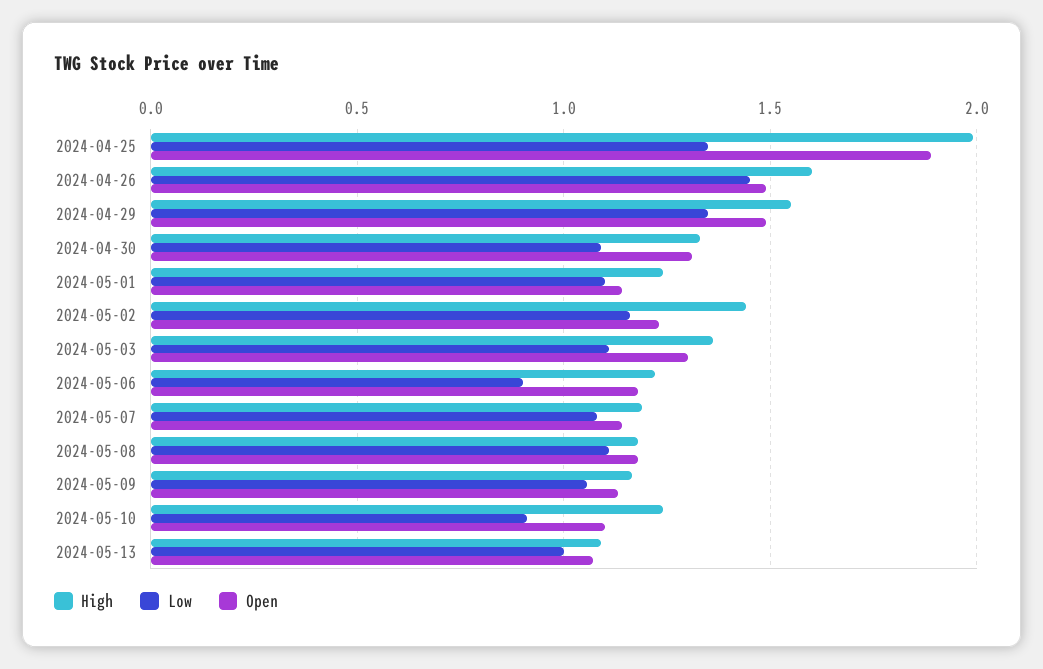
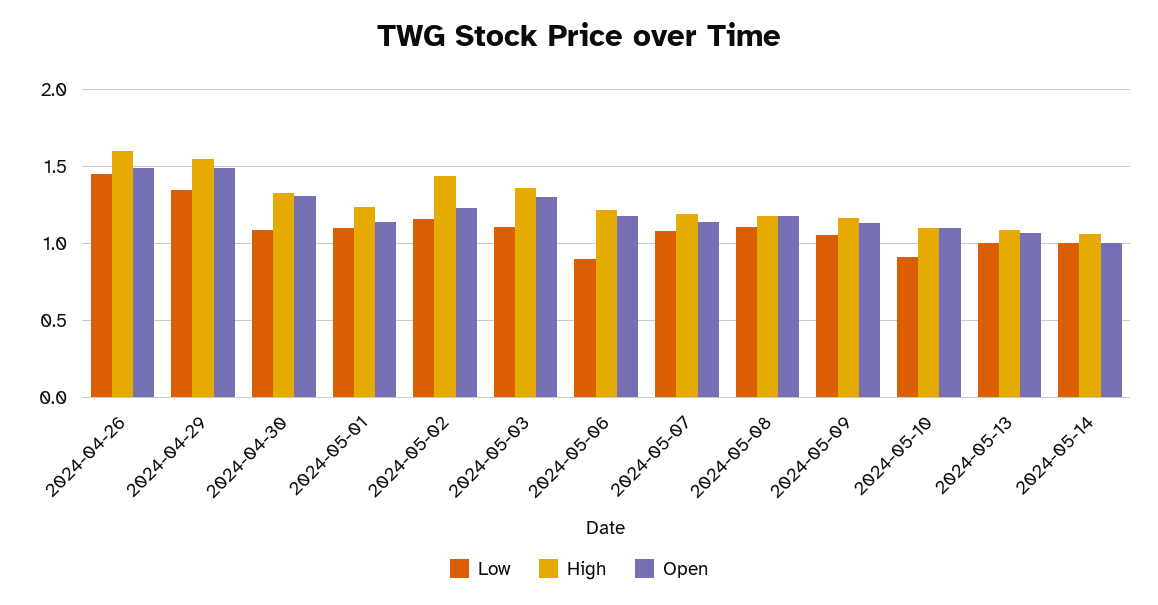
High, 2024-04-25: 2 -> none
Low, 2024-04-25: 1.35 -> none
Open, 2024-04-25: 1.9 -> none
High, 2024-05-10: 1.25 -> 1.1
Low, 2024-05-14: none -> 1
High, 2024-05-14: none -> 1.05
Open, 2024-05-14: none -> 1

